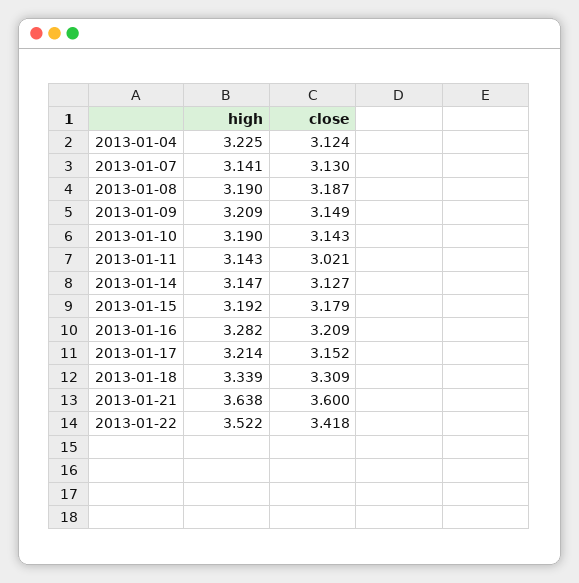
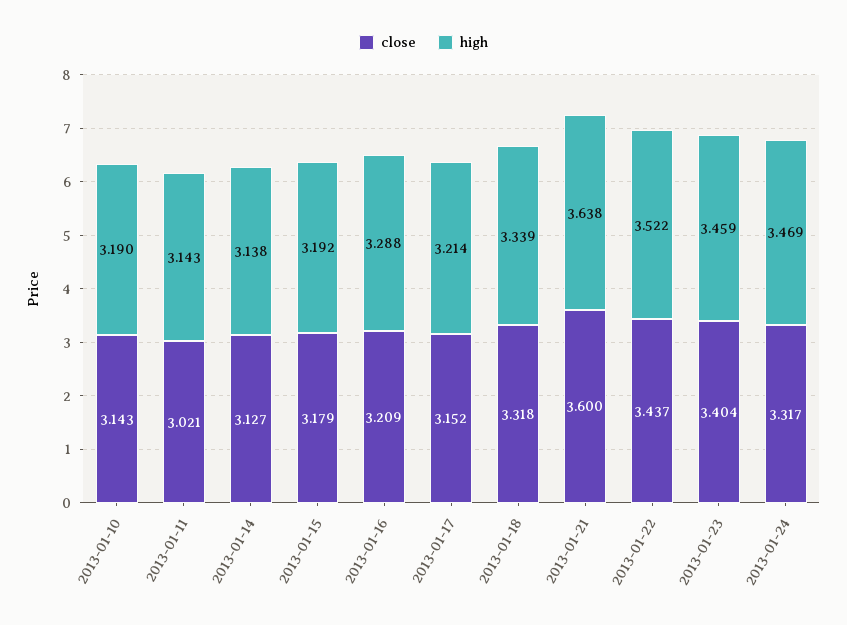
high, 2013-01-04: 3.225 -> none
close, 2013-01-04: 3.124 -> none
high, 2013-01-07: 3.141 -> none
close, 2013-01-07: 3.13 -> none
high, 2013-01-08: 3.19 -> none
close, 2013-01-08: 3.187 -> none
high, 2013-01-09: 3.209 -> none
close, 2013-01-09: 3.149 -> none
high, 2013-01-14: 3.147 -> 3.138
high, 2013-01-16: 3.282 -> 3.288
close, 2013-01-18: 3.309 -> 3.318
close, 2013-01-22: 3.418 -> 3.437
close, 2013-01-23: none -> 3.404
high, 2013-01-23: none -> 3.459
close, 2013-01-24: none -> 3.317
high, 2013-01-24: none -> 3.469

